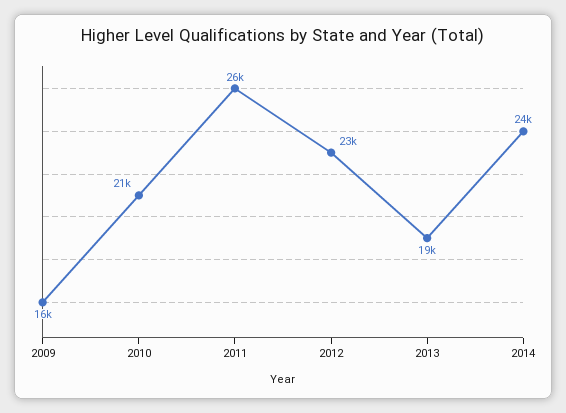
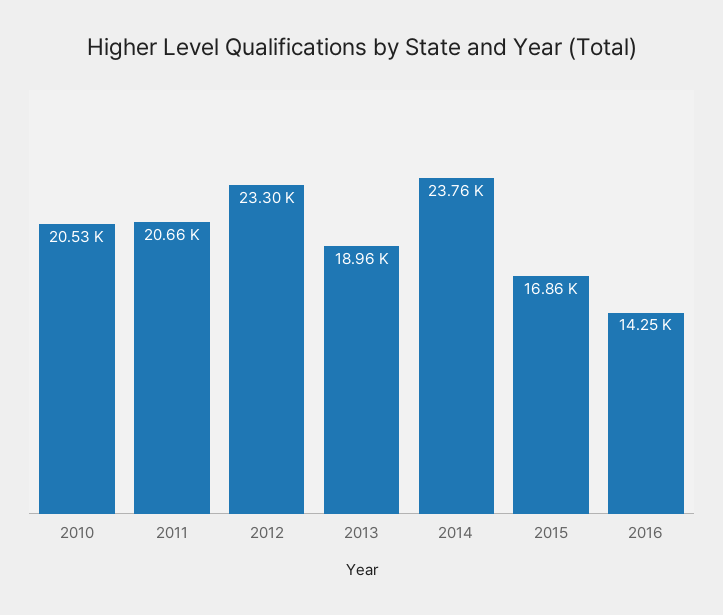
2009: 16000 -> none
2011: 26000 -> 20660
2015: none -> 16860
2016: none -> 14250

